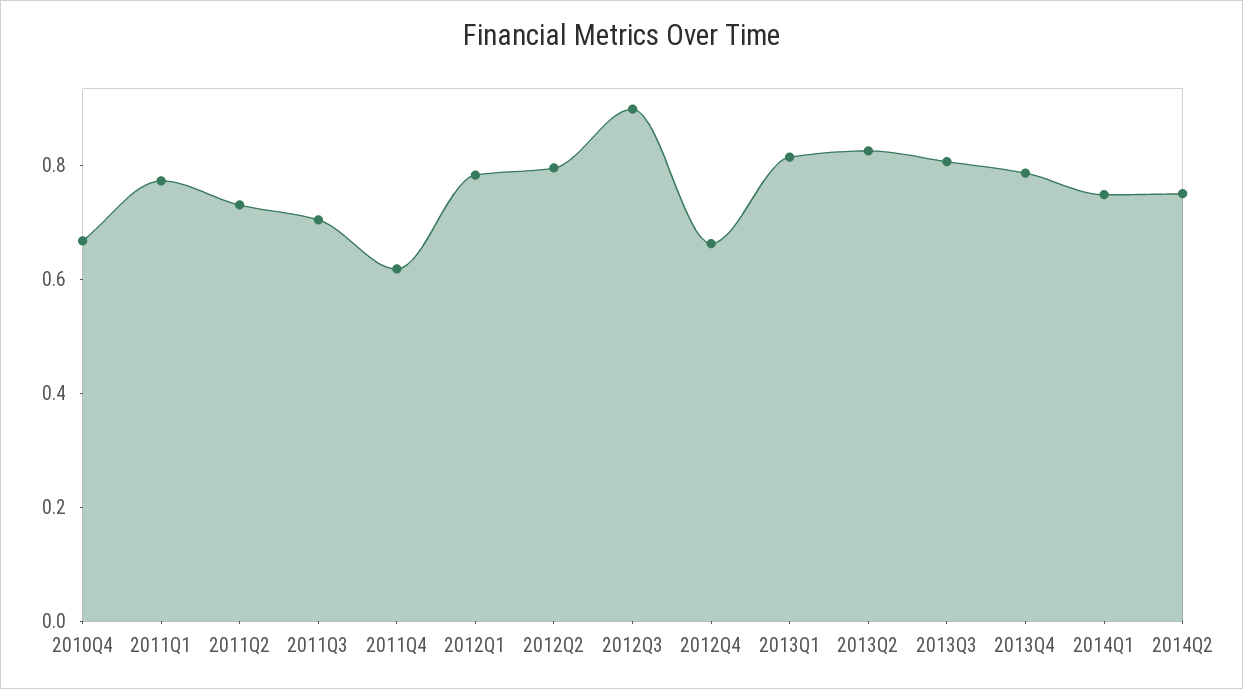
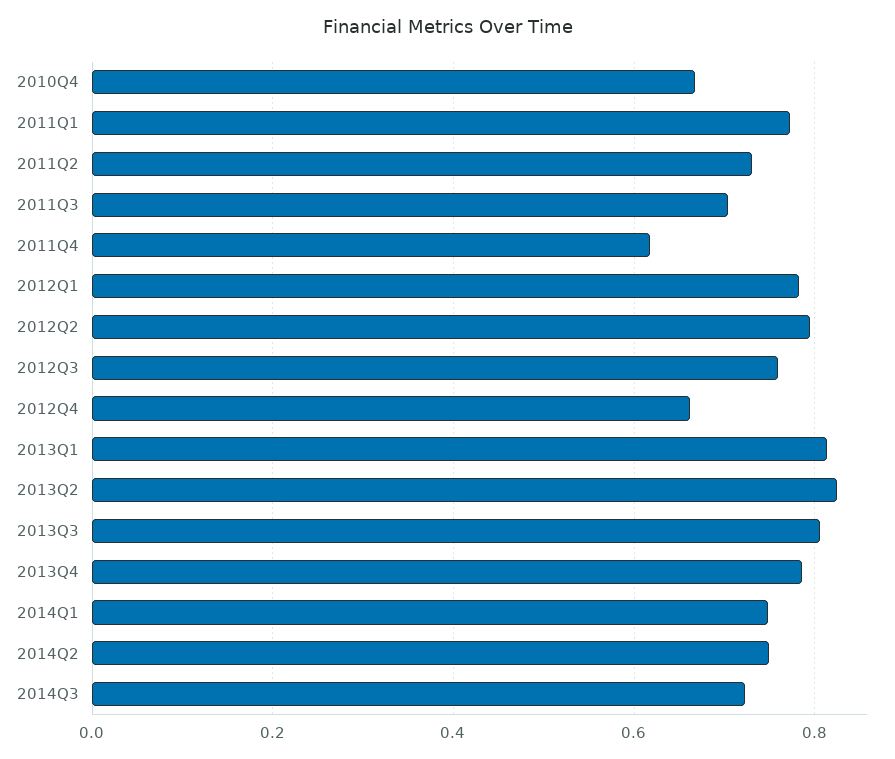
2012Q3: 0.9 -> 0.76
2014Q3: none -> 0.72

